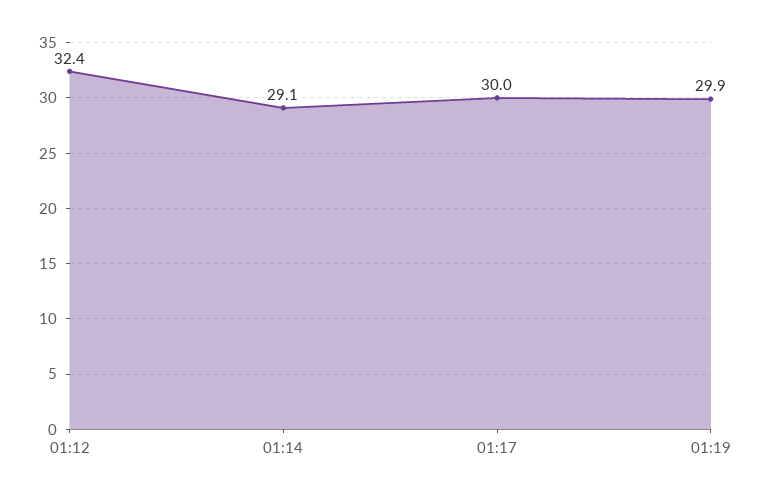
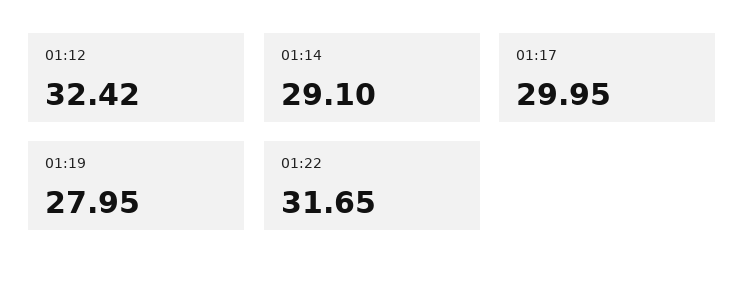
01:19: 29.9 -> 27.95
01:22: none -> 31.65

